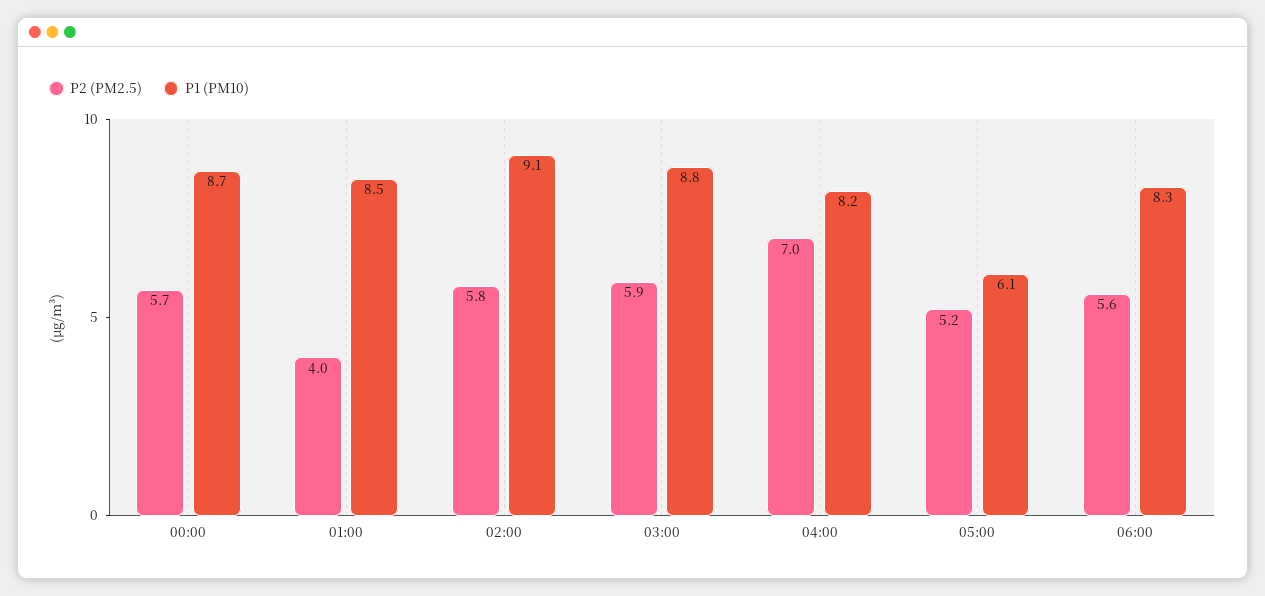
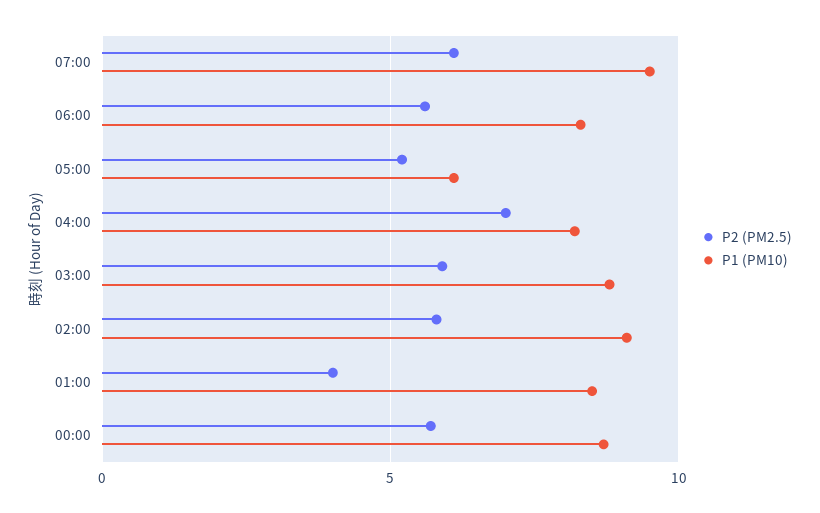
P2 (PM2.5), 07:00: none -> 6
P1 (PM10), 07:00: none -> 9.5

